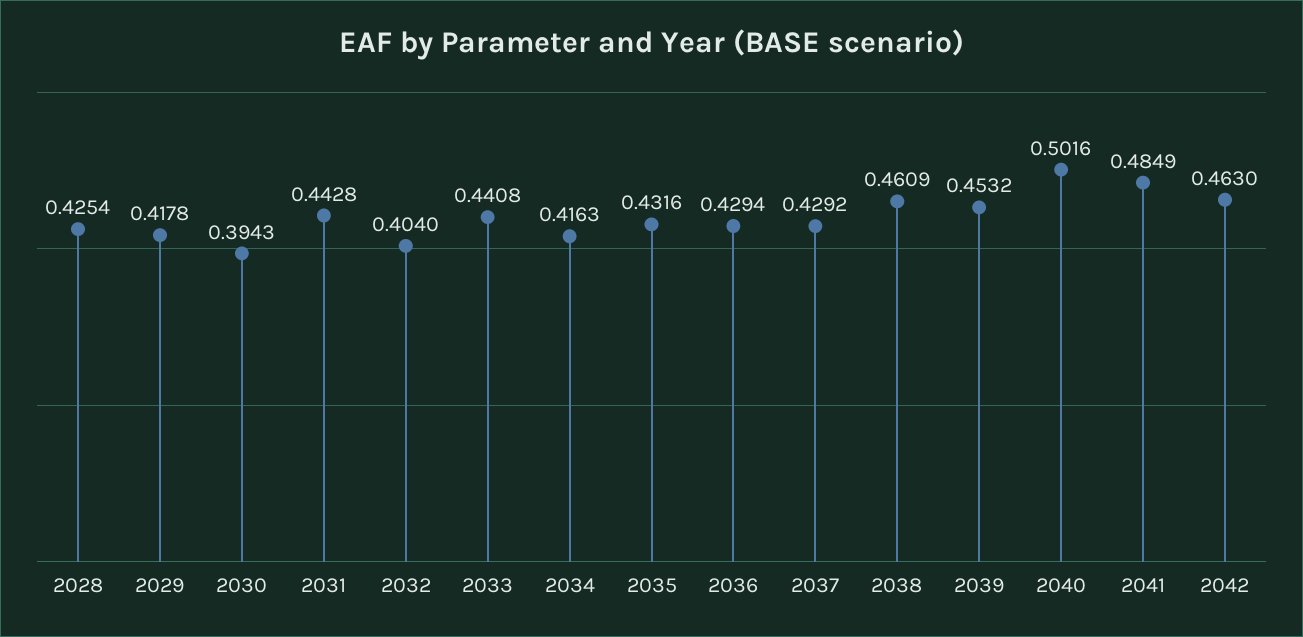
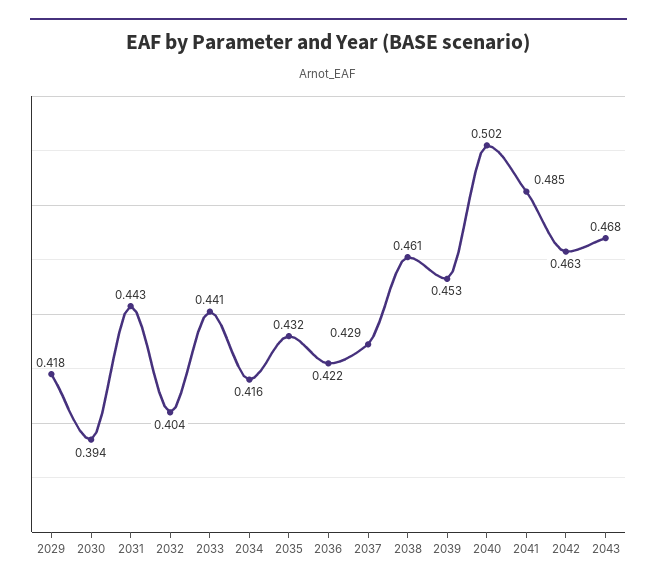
2028: 0.4254 -> none
2036: 0.4294 -> 0.422
2043: none -> 0.468

